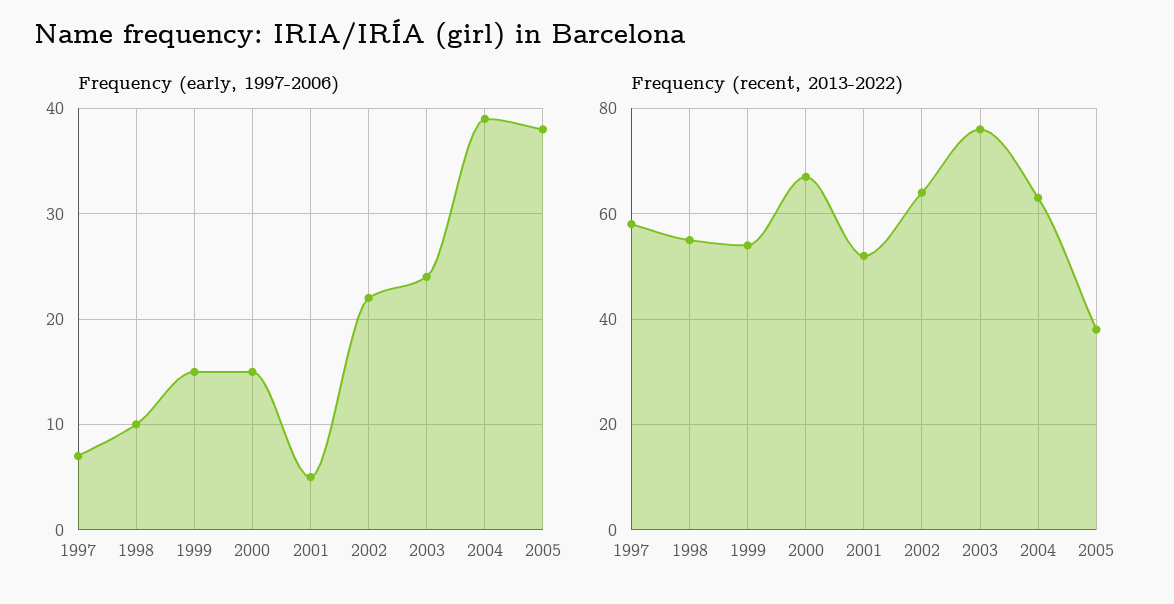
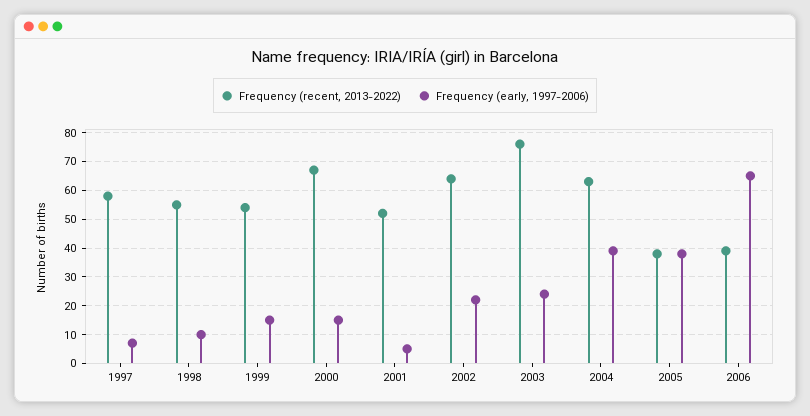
Frequency (recent, 2013-2022), 2006: none -> 40
Frequency (early, 1997-2006), 2006: none -> 65

